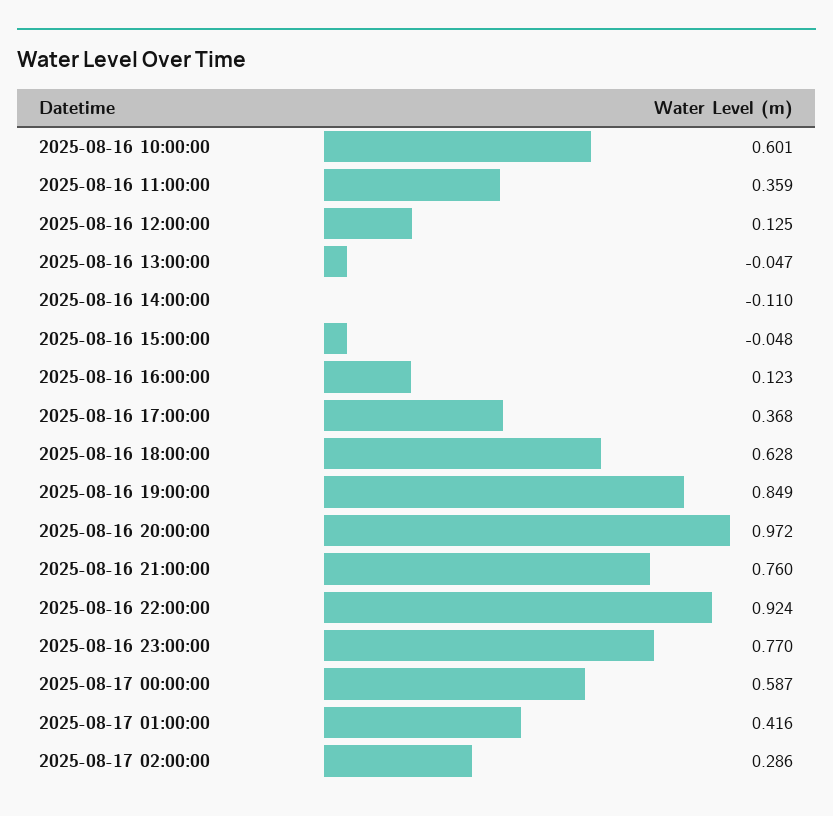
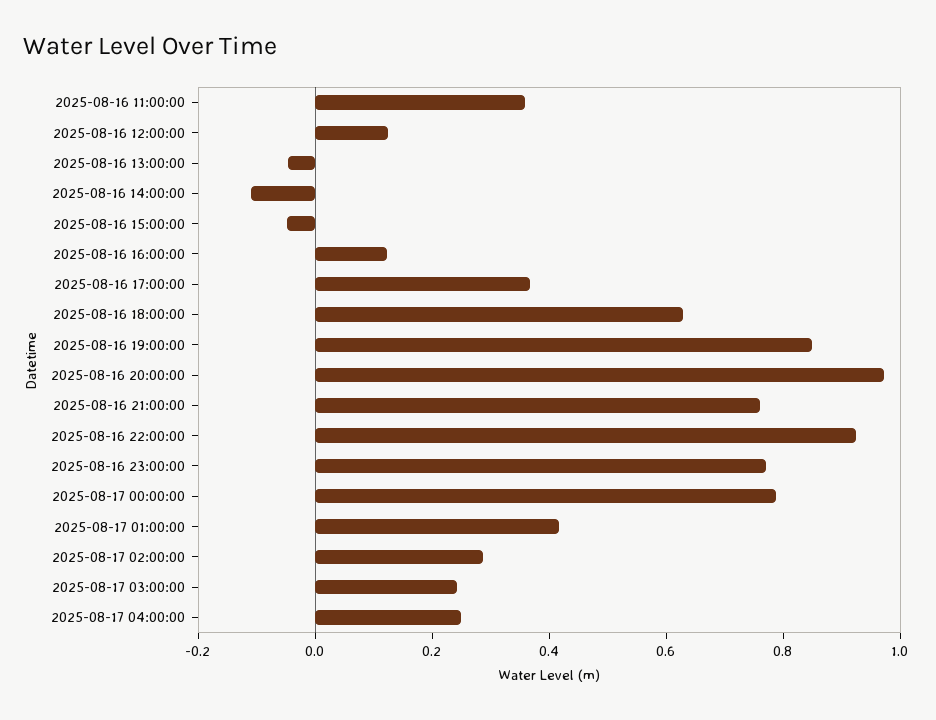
2025-08-16 10:00:00: 0.601 -> none
2025-08-17 00:00:00: 0.587 -> 0.8
2025-08-17 03:00:00: none -> 0.25
2025-08-17 04:00:00: none -> 0.25

